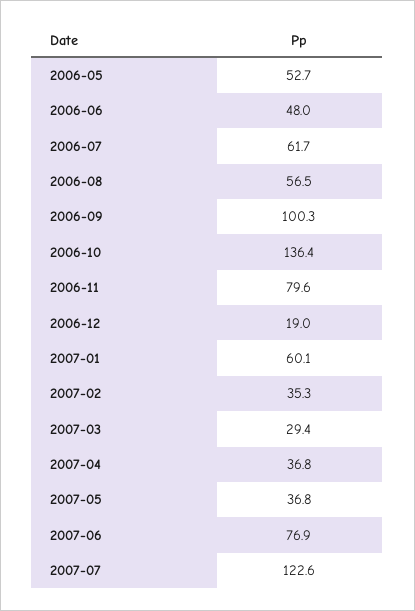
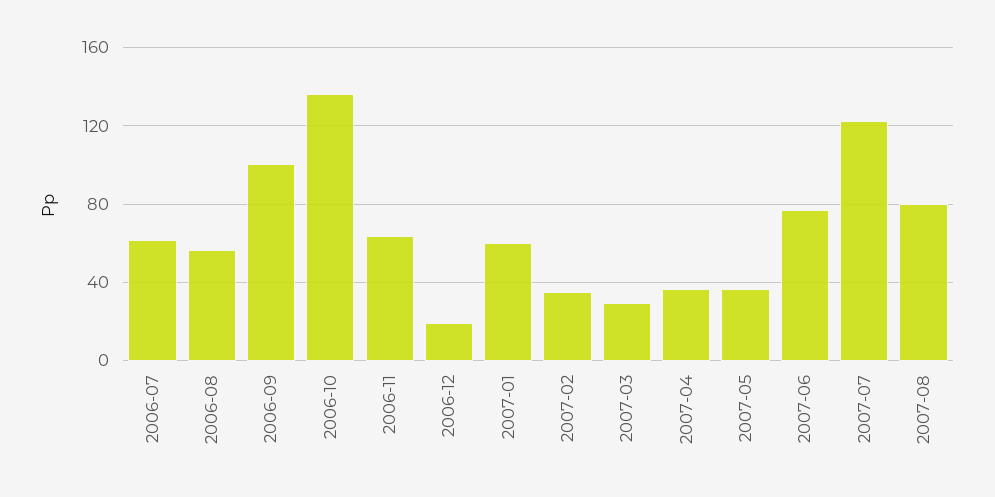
2006-05: 52.7 -> none
2006-06: 48 -> none
2006-11: 79.6 -> 65
2007-08: none -> 80

